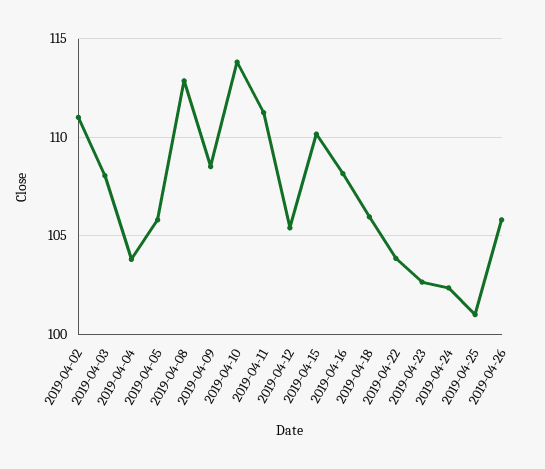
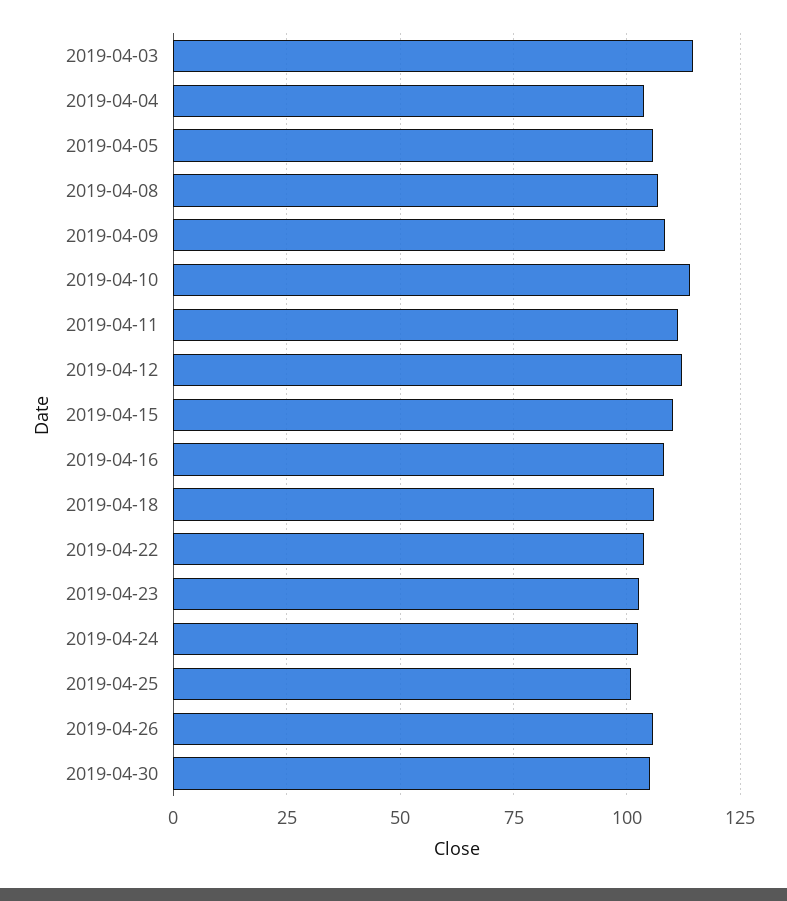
2019-04-02: 111 -> none
2019-04-03: 108 -> 115
2019-04-08: 113 -> 107.5
2019-04-12: 105.5 -> 112.5
2019-04-30: none -> 105

